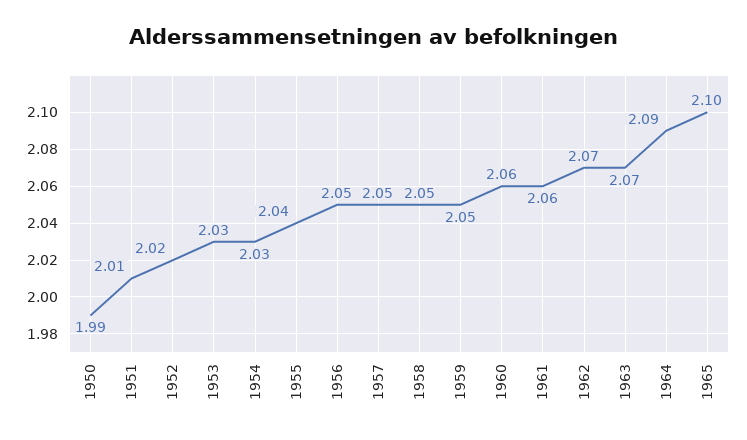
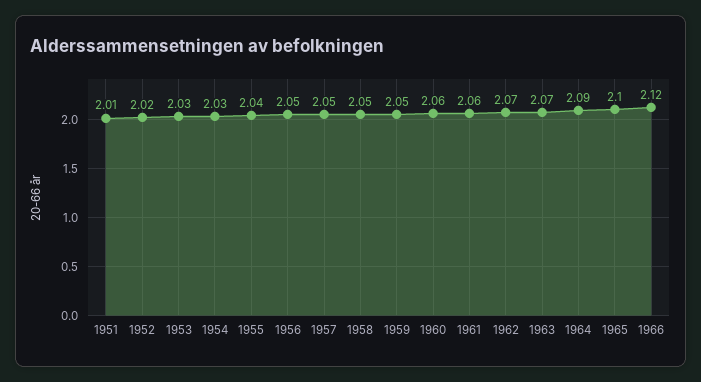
1950: 1.99 -> none
1966: none -> 2.12

